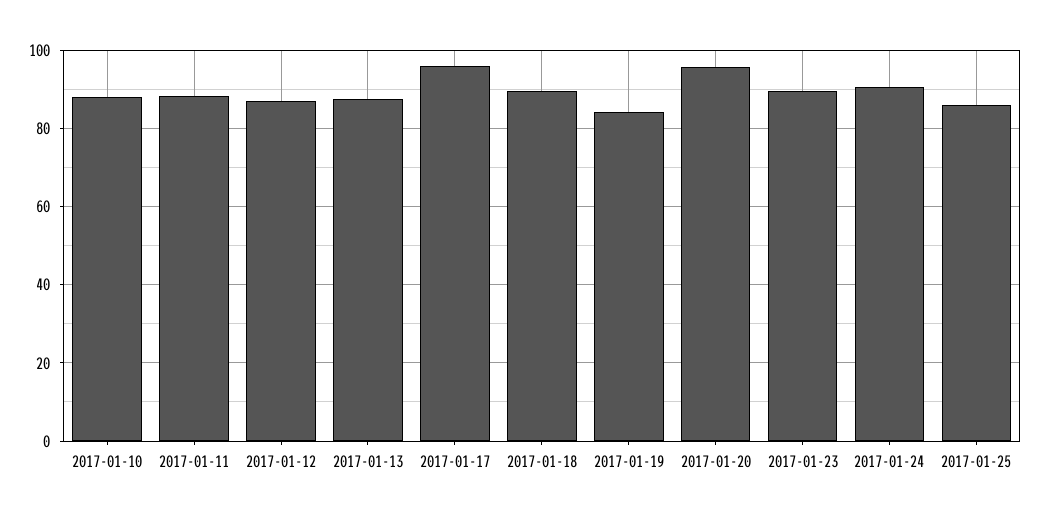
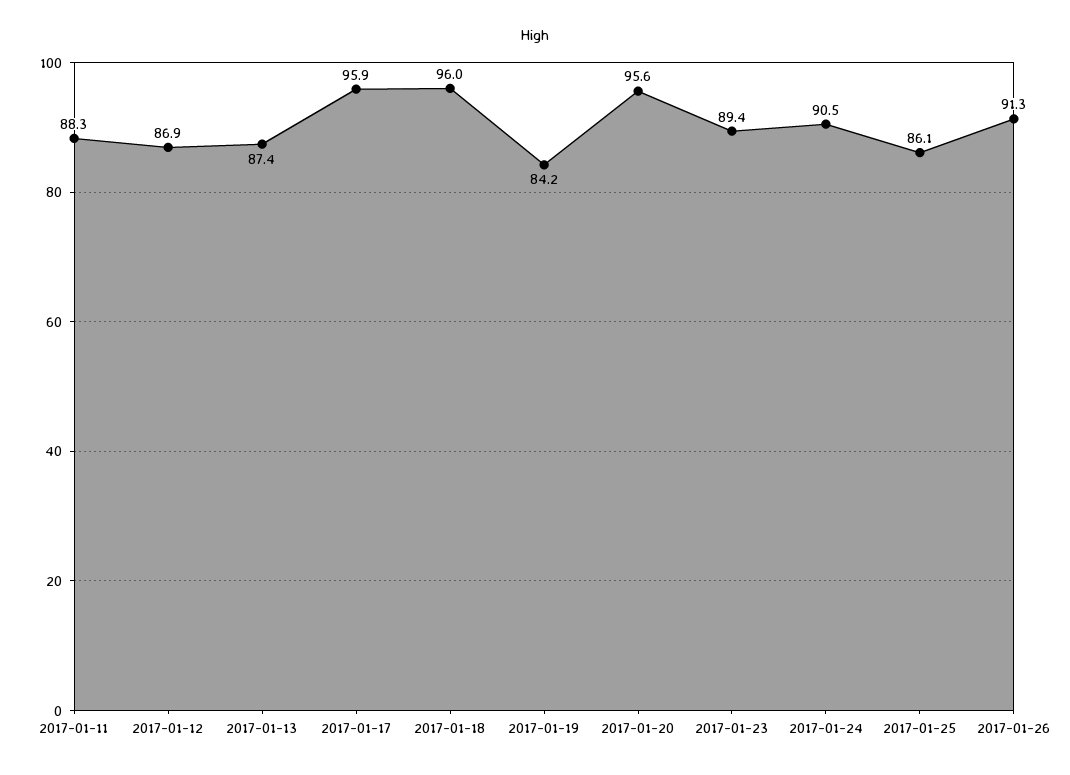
2017-01-10: 88 -> none
2017-01-18: 90 -> 96
2017-01-26: none -> 91.3

